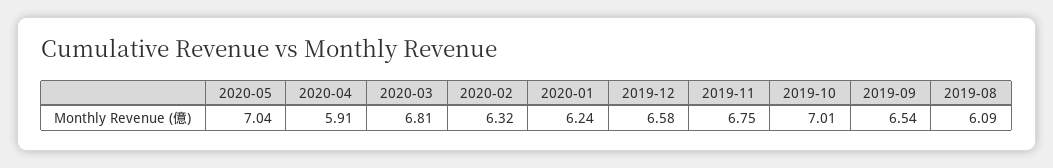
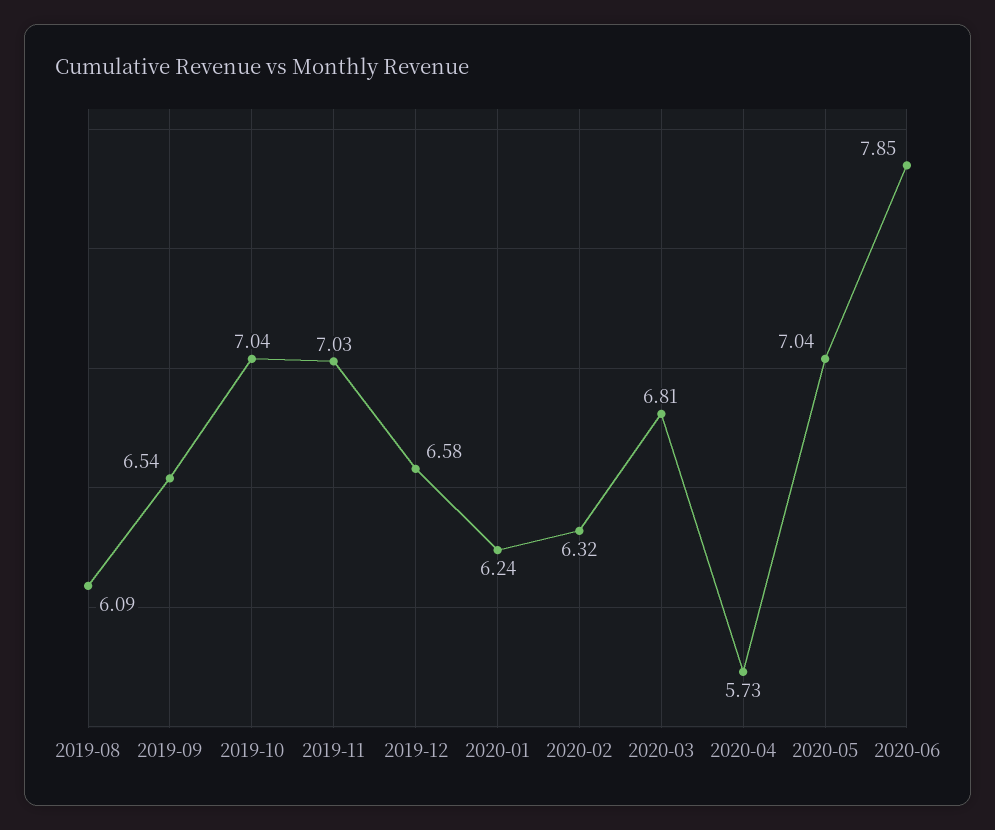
2020-04: 5.91 -> 5.73
2019-11: 6.75 -> 7.03
2019-10: 7.01 -> 7.04
2020-06: none -> 7.85

